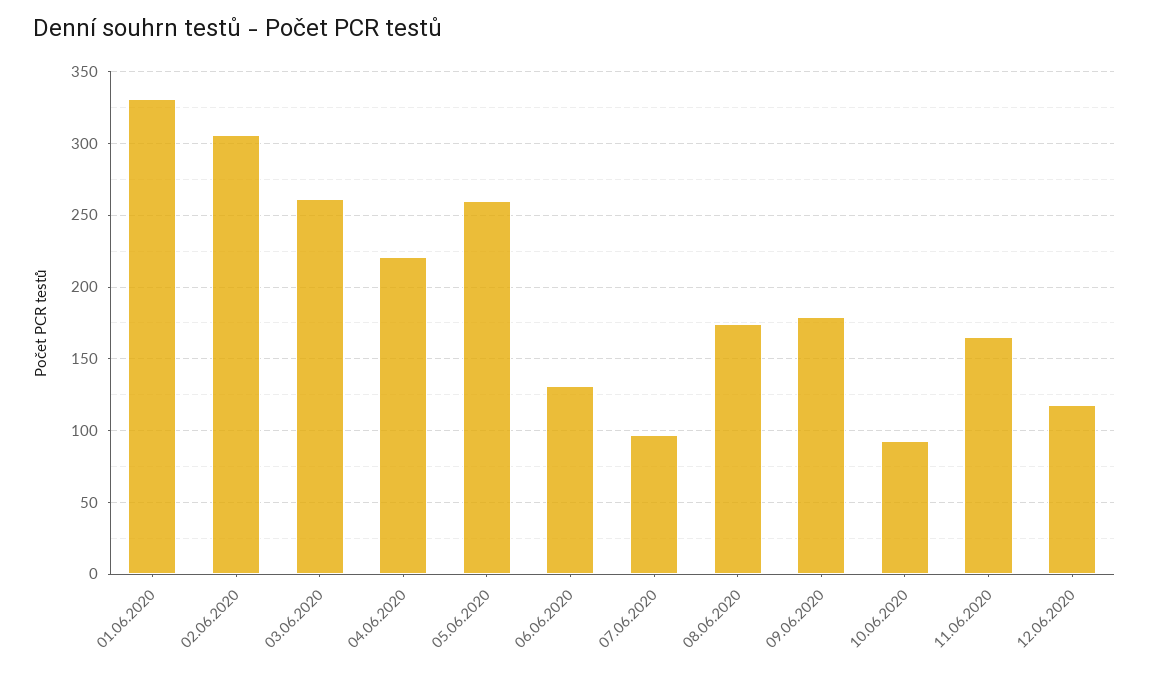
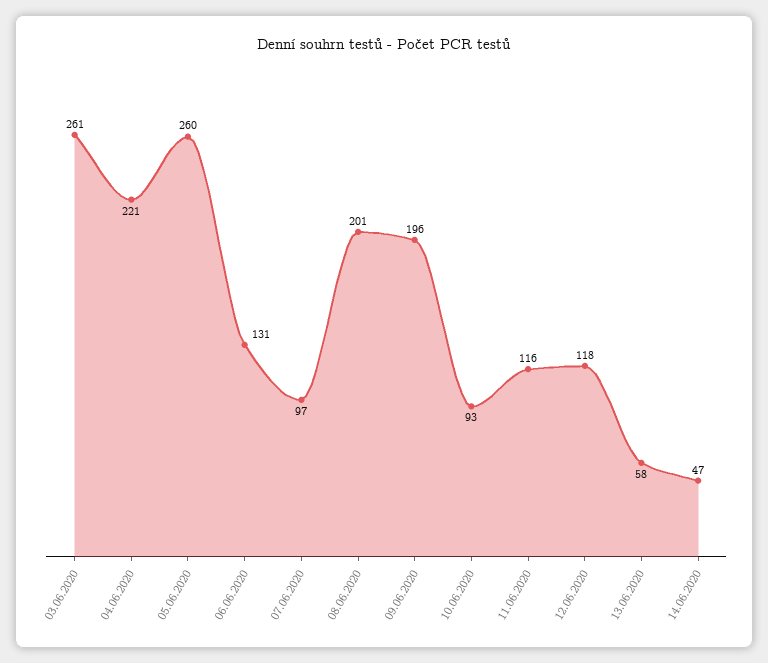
01.06.2020: 330 -> none
02.06.2020: 305 -> none
08.06.2020: 175 -> 201
09.06.2020: 180 -> 196
11.06.2020: 165 -> 116
13.06.2020: none -> 58
14.06.2020: none -> 47

